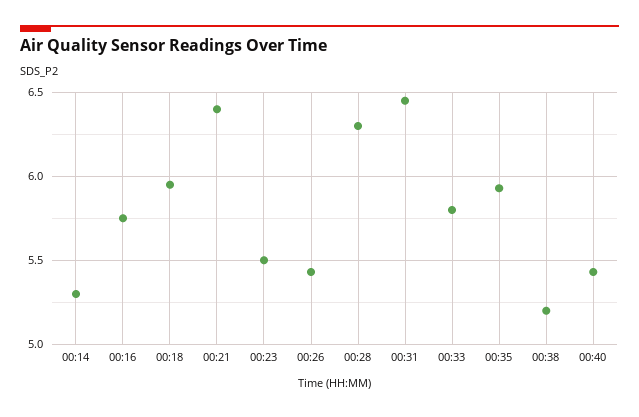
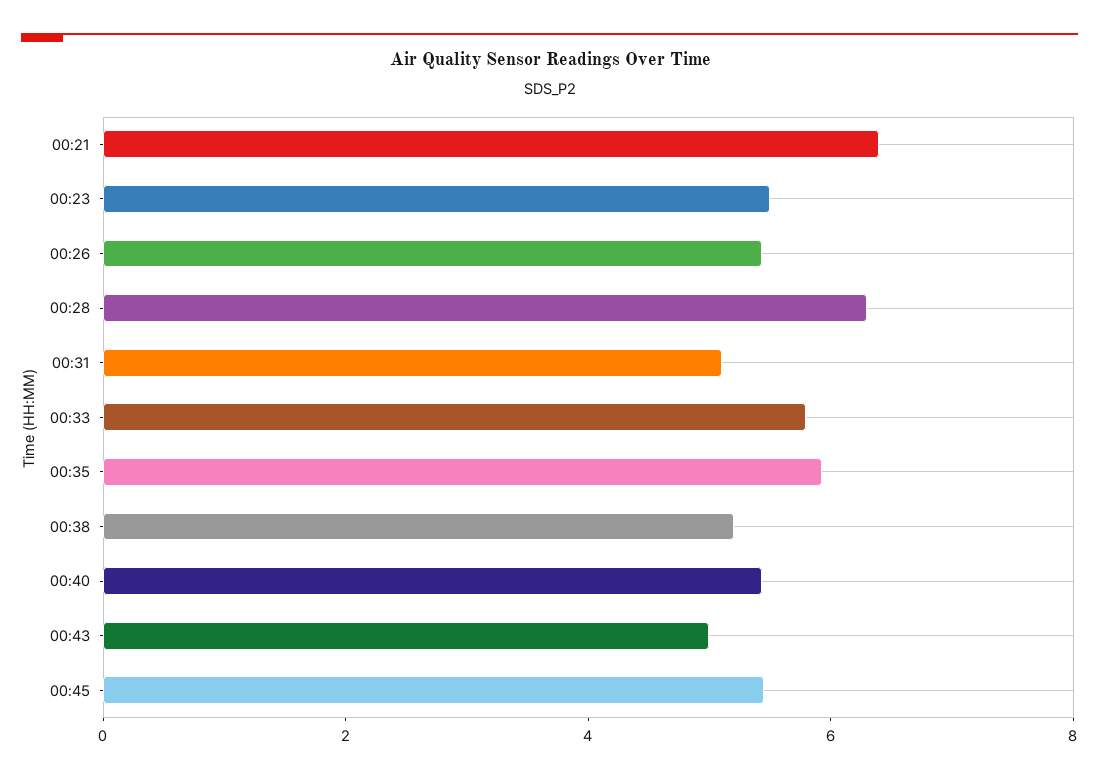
00:14: 5.3 -> none
00:16: 5.75 -> none
00:18: 5.95 -> none
00:31: 6.45 -> 5
00:43: none -> 5
00:45: none -> 5.5

